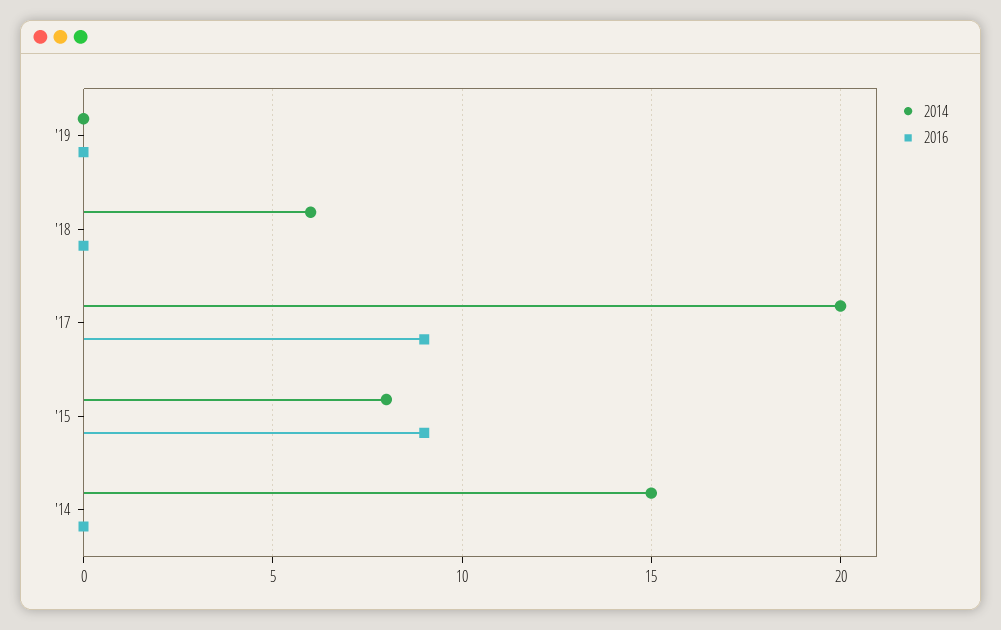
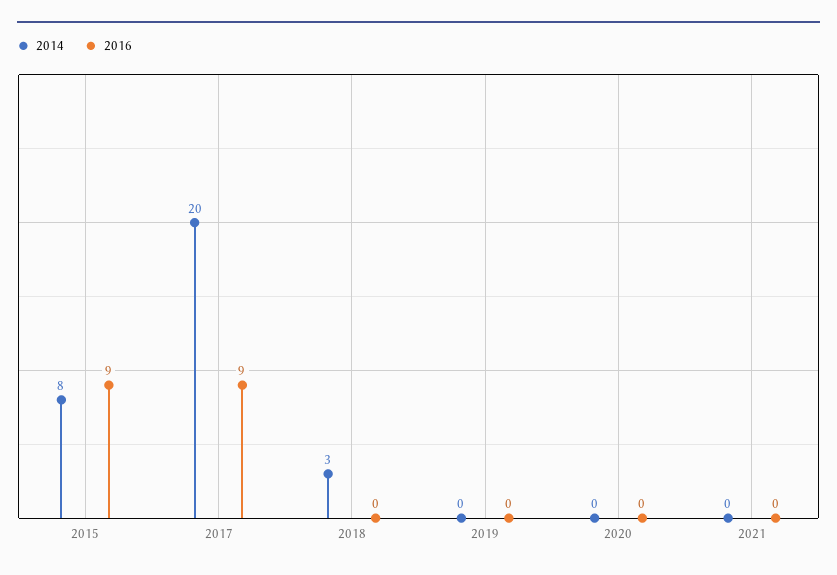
2014, '18: 6 -> 3
2014, '14: 15 -> none
2016, '14: 0 -> none
2014, 2020: none -> 0
2016, 2020: none -> 0
2014, 2021: none -> 0
2016, 2021: none -> 0

